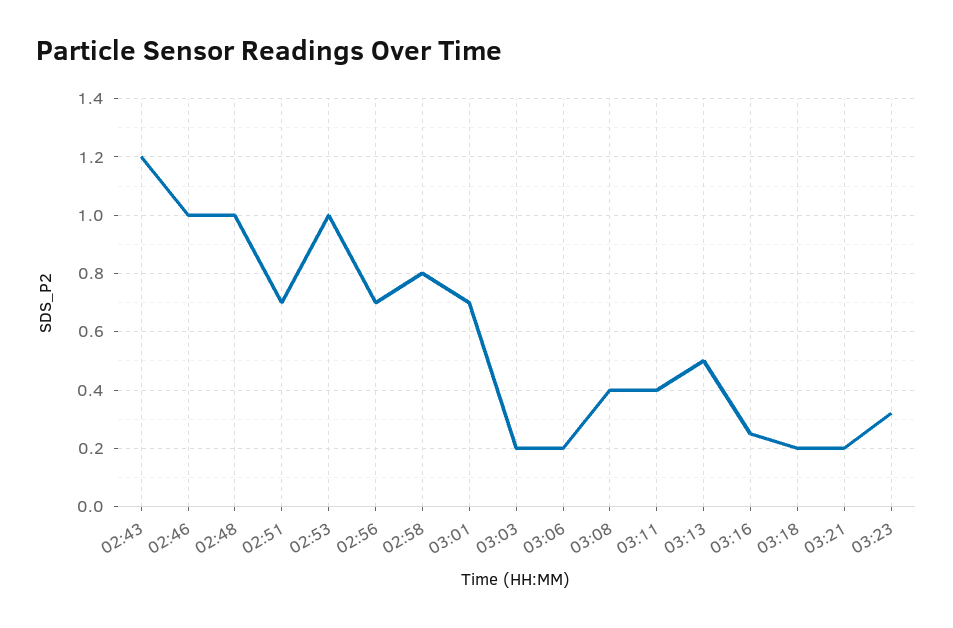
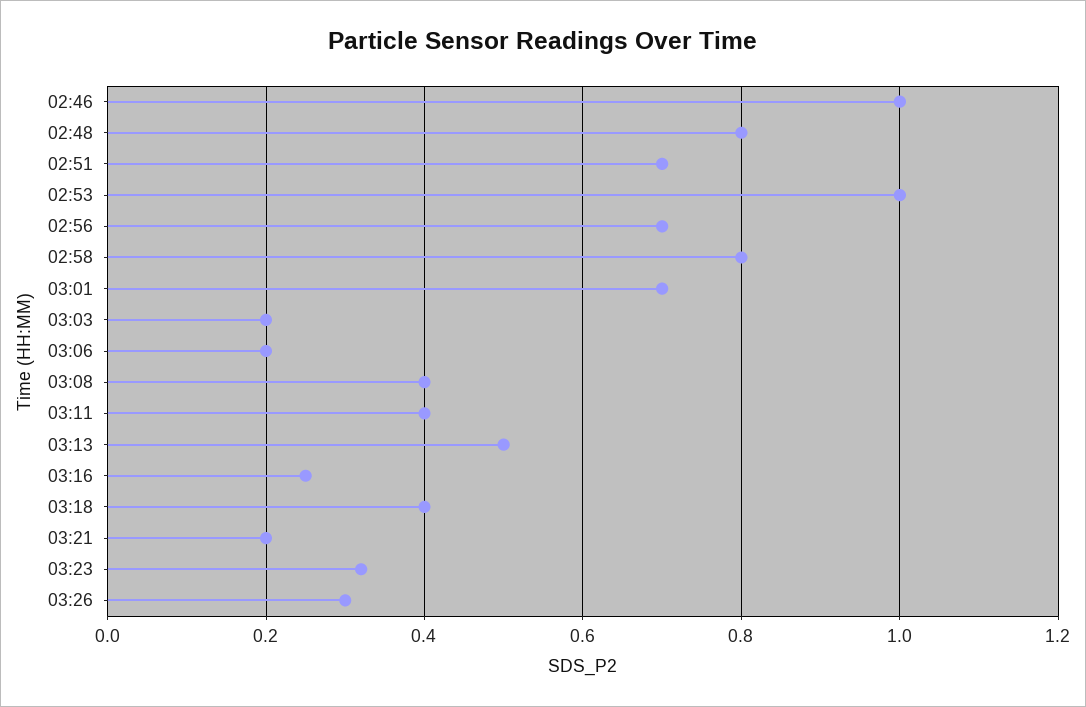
02:43: 1.2 -> none
02:48: 1 -> 0.8
03:18: 0.2 -> 0.4
03:26: none -> 0.3

